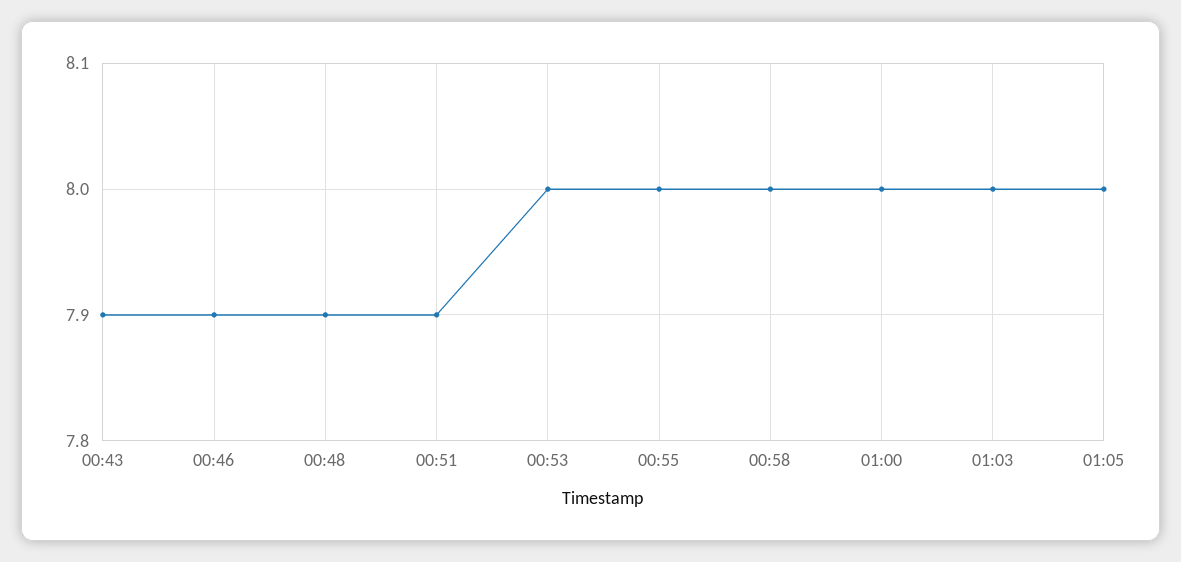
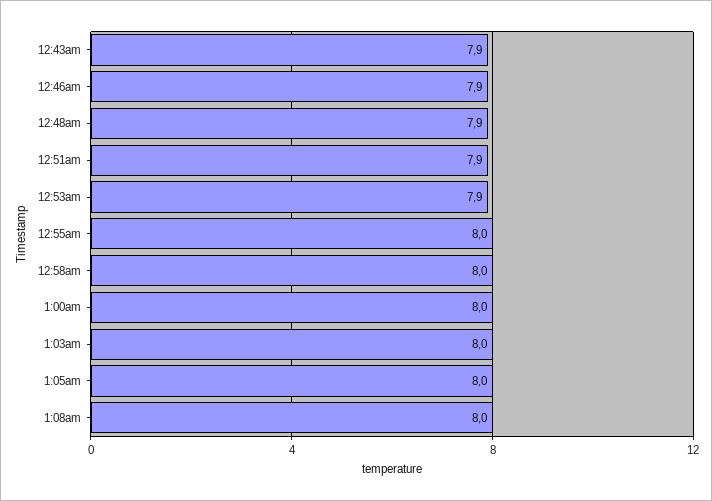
00:53: 8 -> 7.9
1:08am: none -> 8

